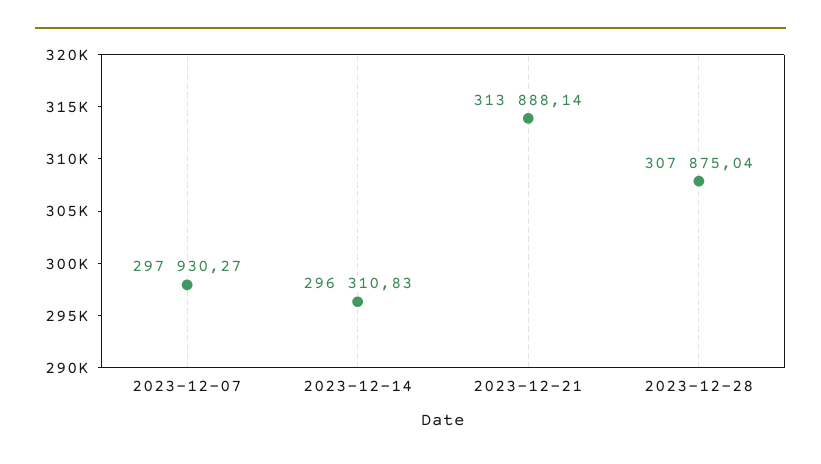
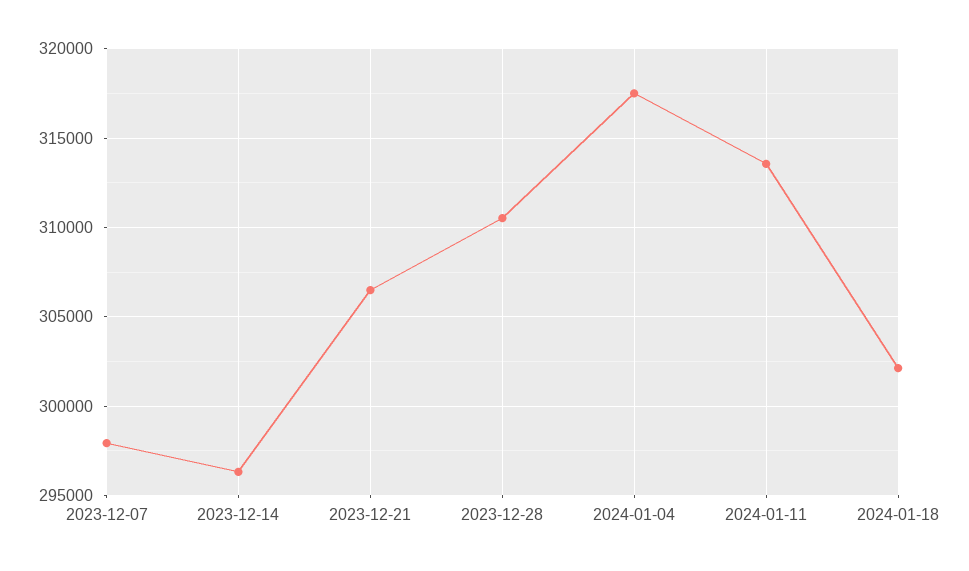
2023-12-21: 313888.14 -> 306500
2023-12-28: 307875.04 -> 310500
2024-01-04: none -> 317500
2024-01-11: none -> 313500
2024-01-18: none -> 302000

